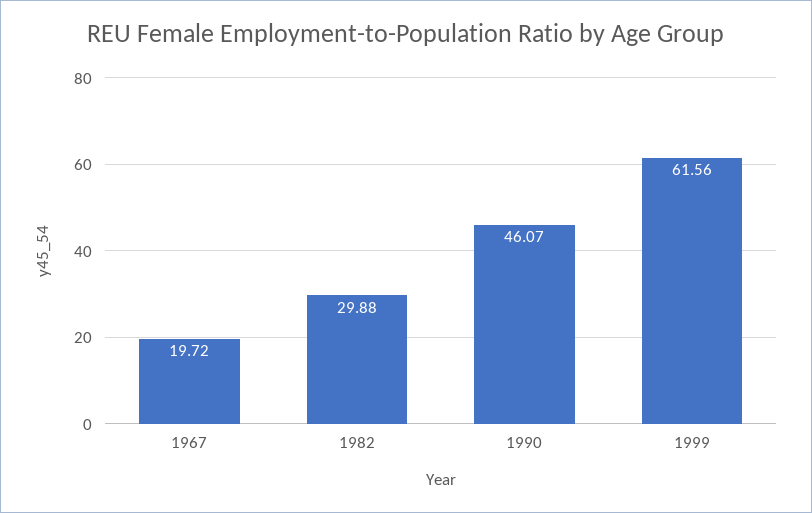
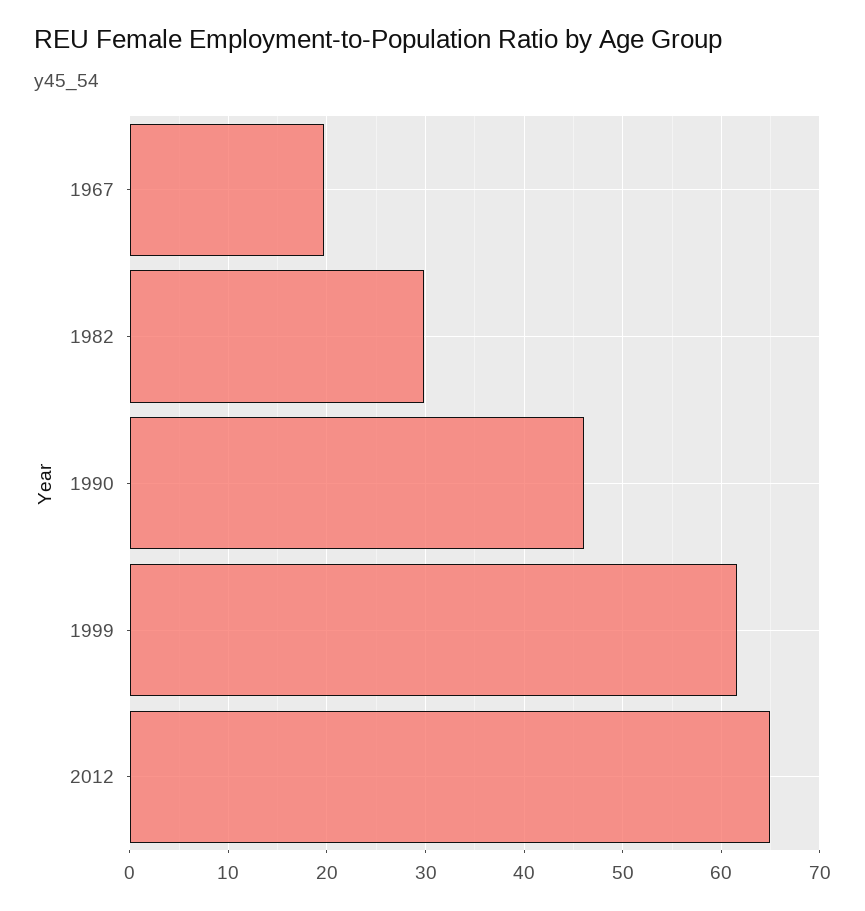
2012: none -> 65

